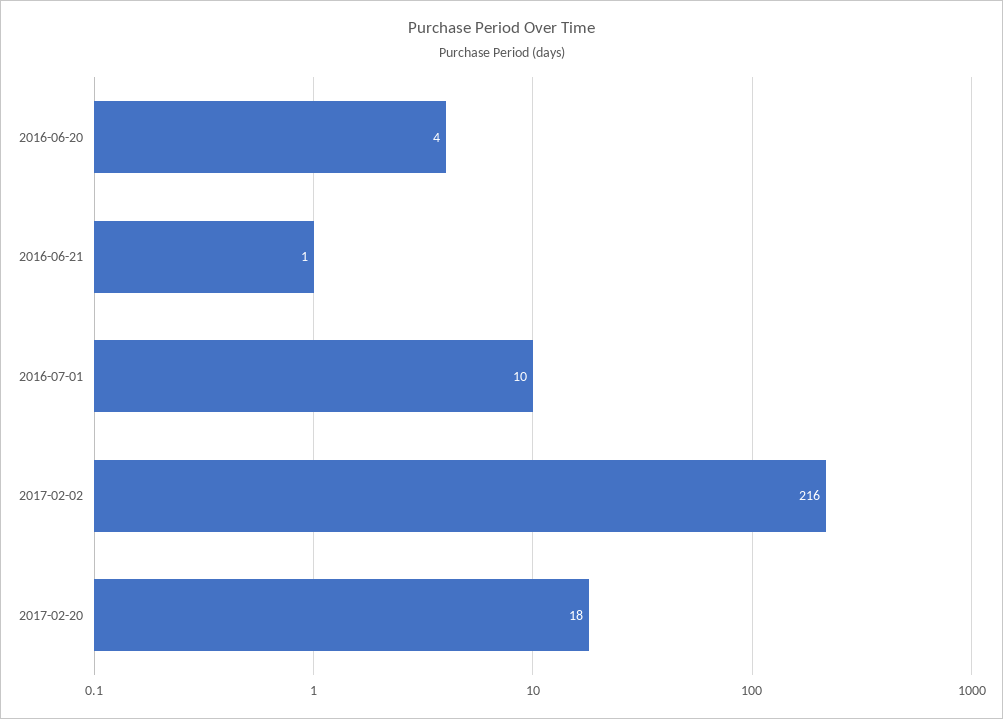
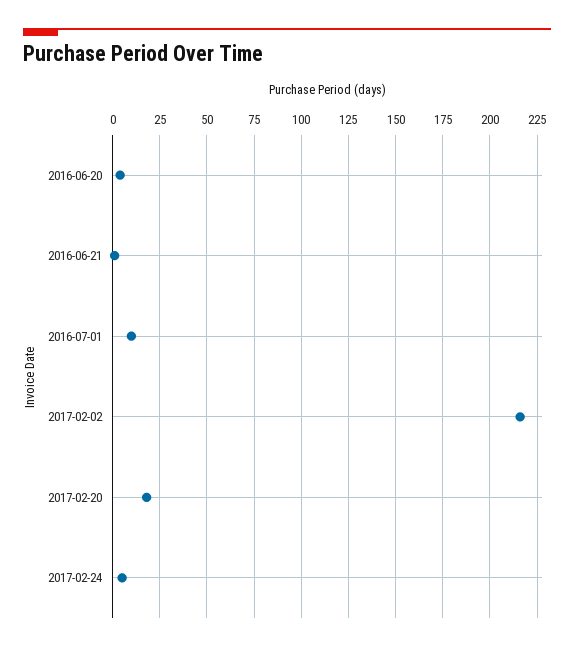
2017-02-24: none -> 5

